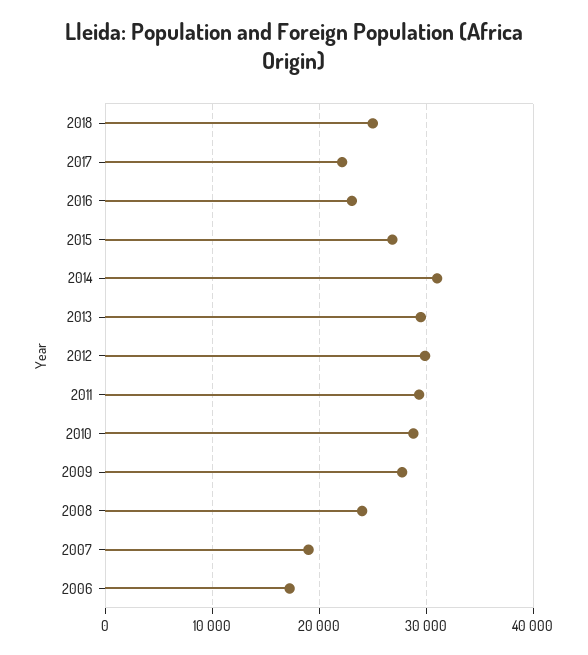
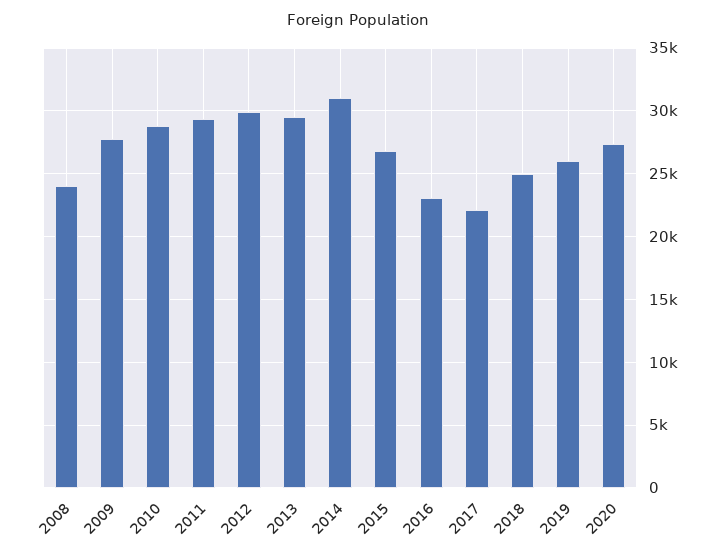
2007: 19000 -> none
2006: 17000 -> none
2019: none -> 26000
2020: none -> 27500

